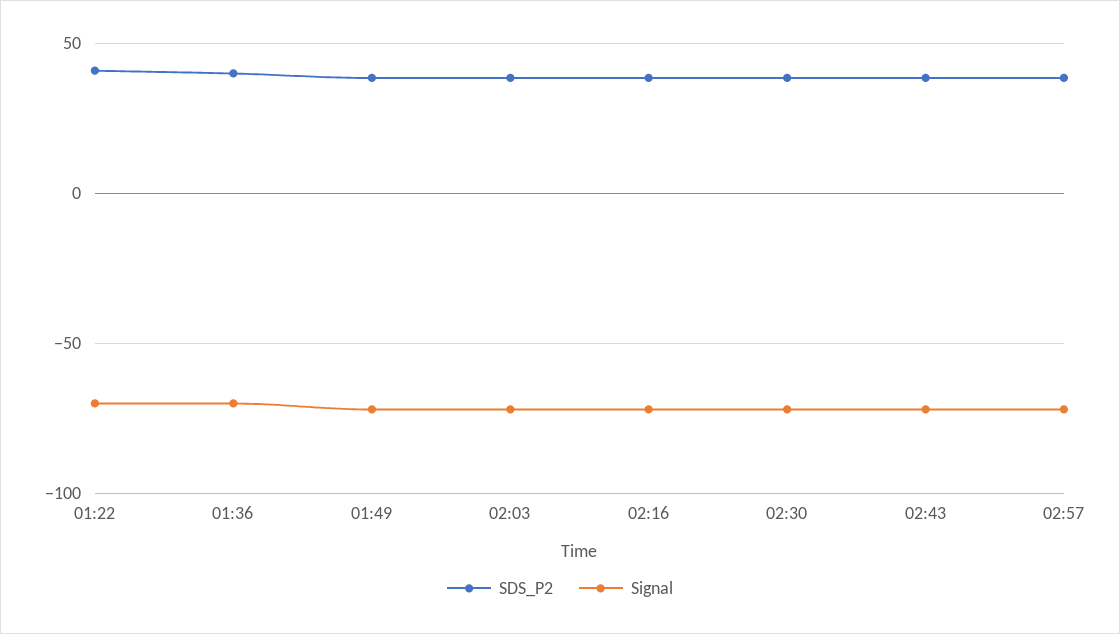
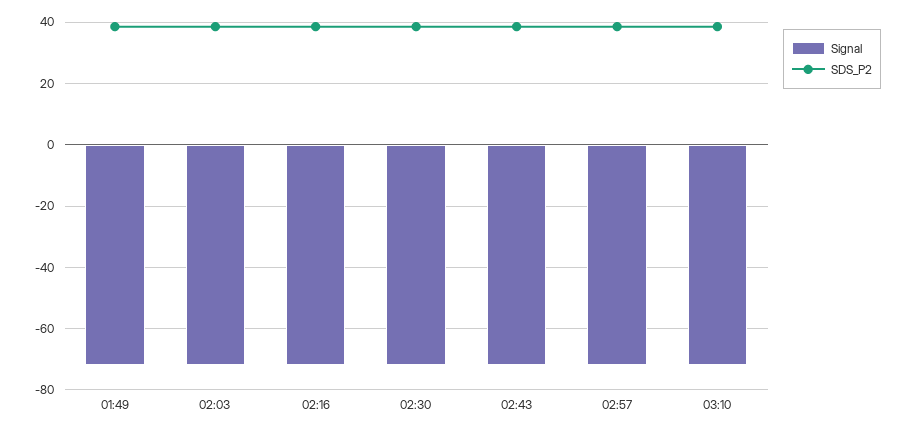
SDS_P2, 01:22: 40 -> none
Signal, 01:22: -70 -> none
SDS_P2, 01:36: 40 -> none
Signal, 01:36: -70 -> none
Signal, 03:10: none -> -72
SDS_P2, 03:10: none -> 38

